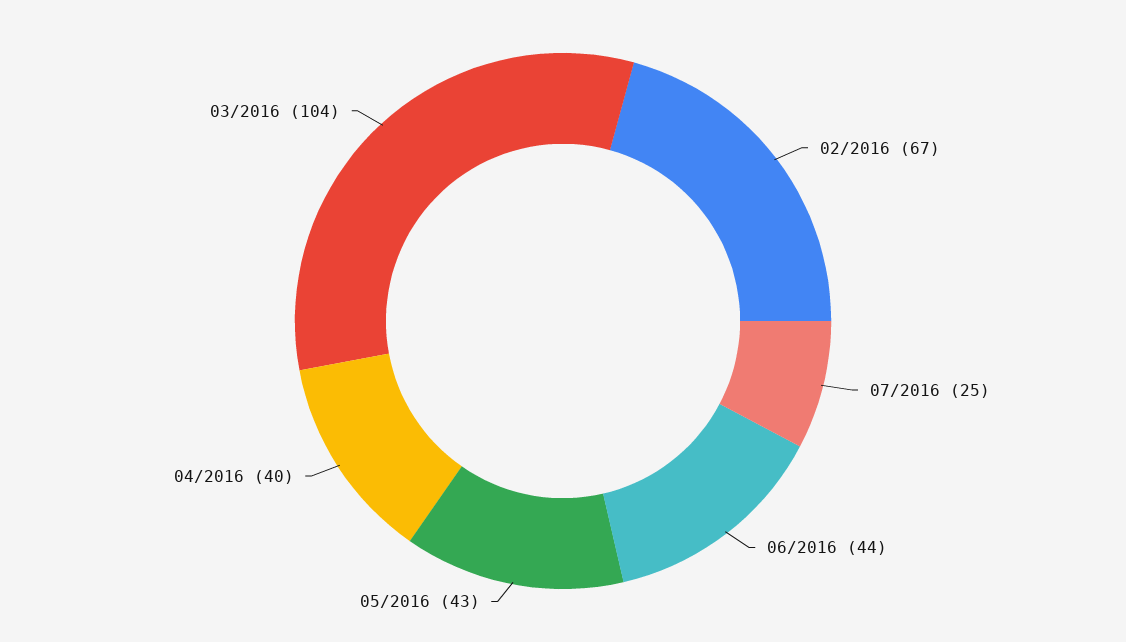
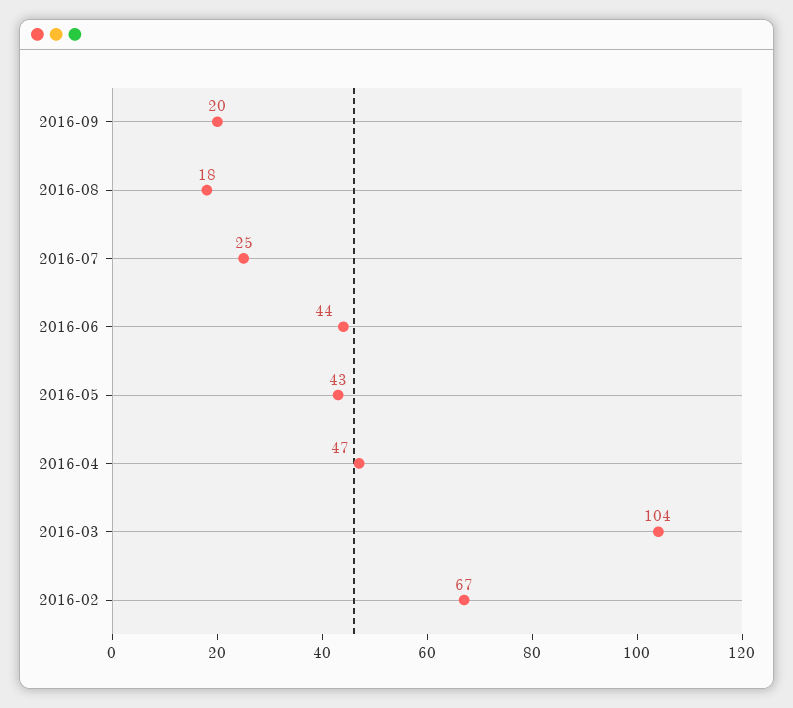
04/2016: 40 -> 47
2016-09: none -> 20
2016-08: none -> 18

